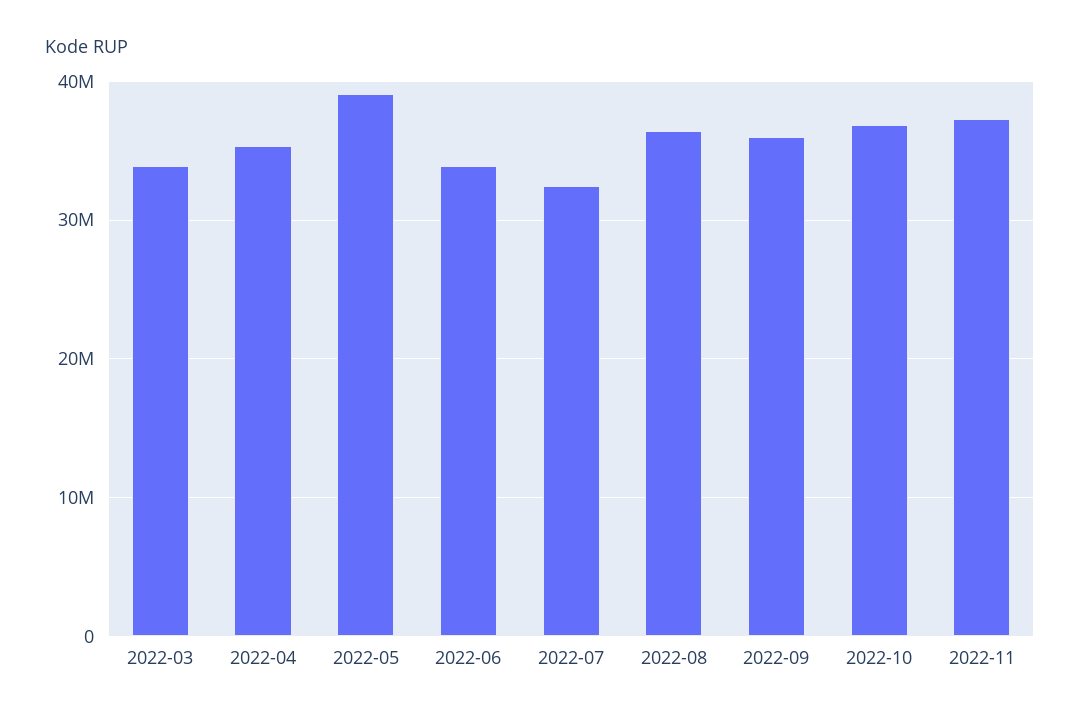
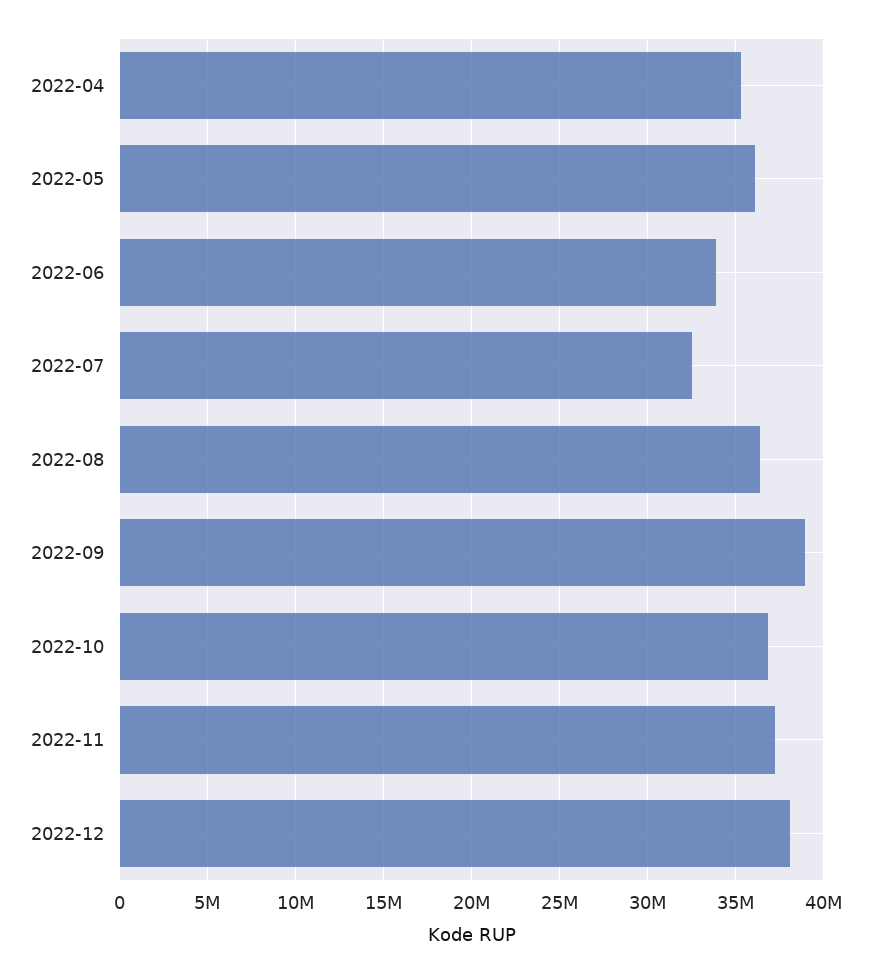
2022-03: 34000000 -> none
2022-05: 39000000 -> 36000000
2022-09: 36000000 -> 39000000
2022-12: none -> 38000000

